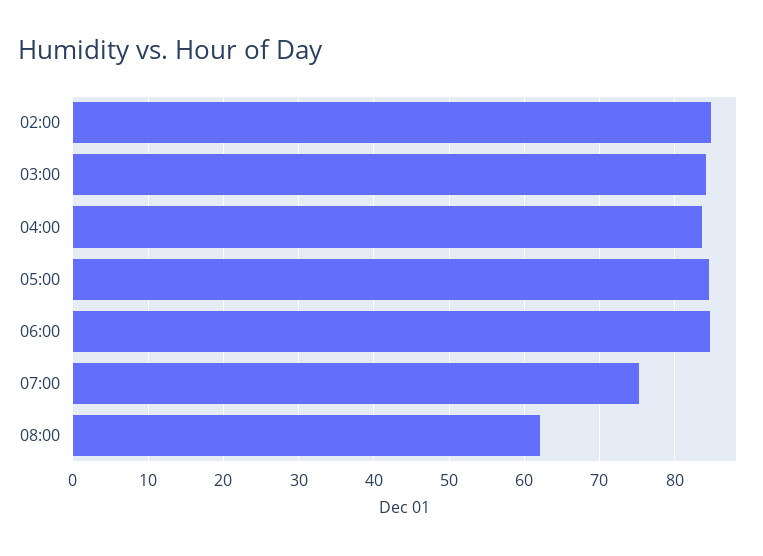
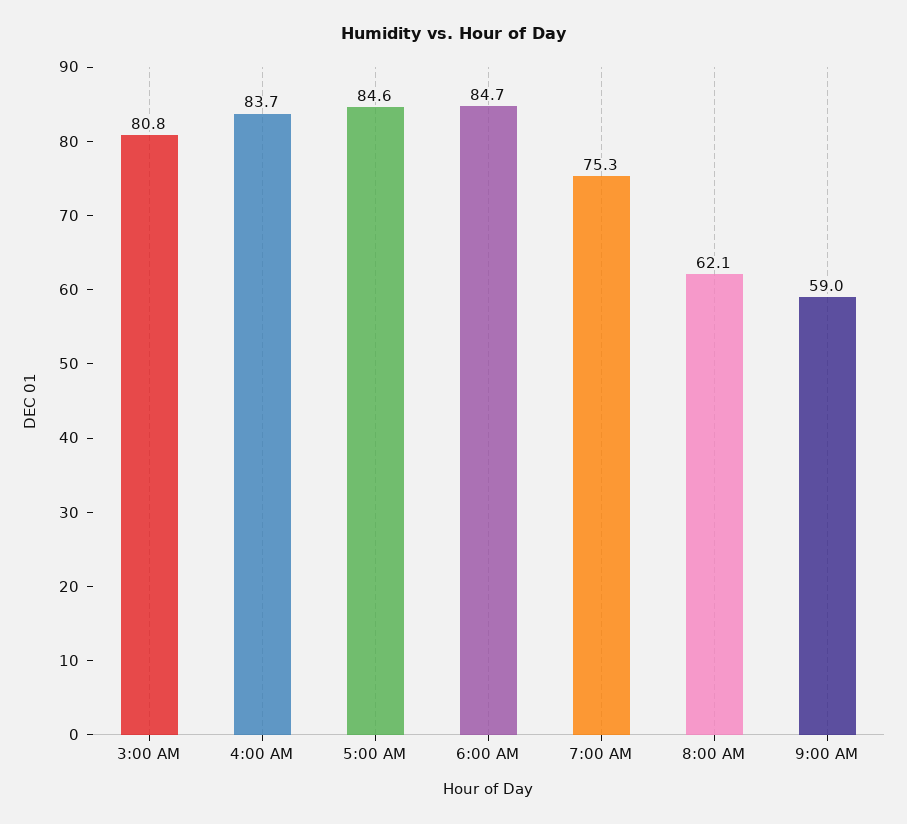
02:00: 85 -> none
03:00: 84 -> 80.8
9:00 AM: none -> 59

